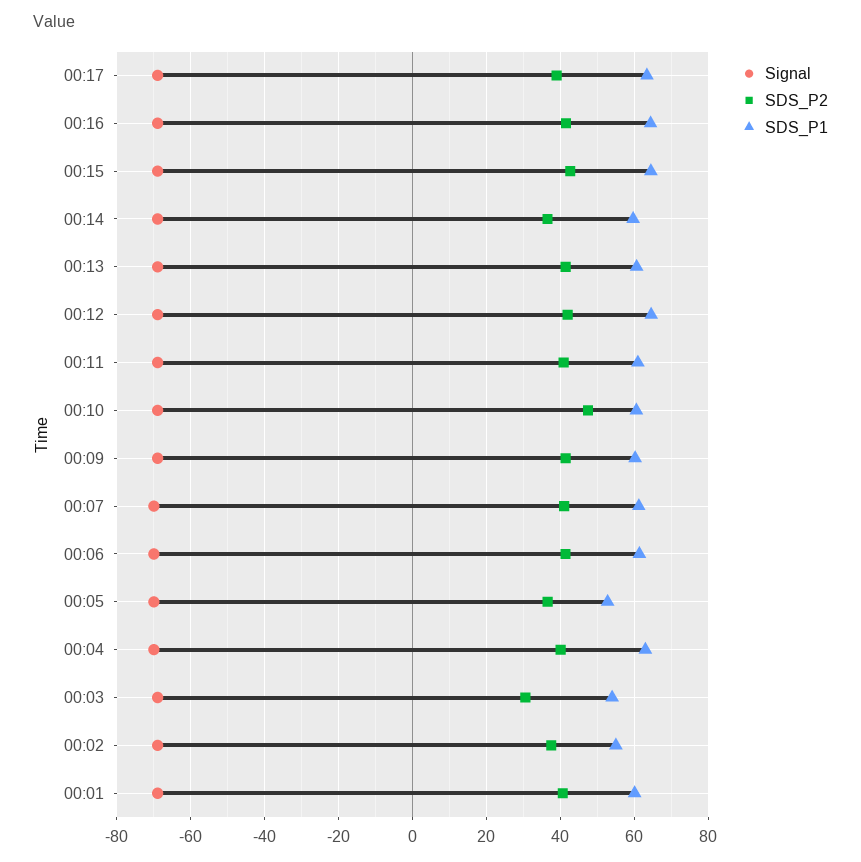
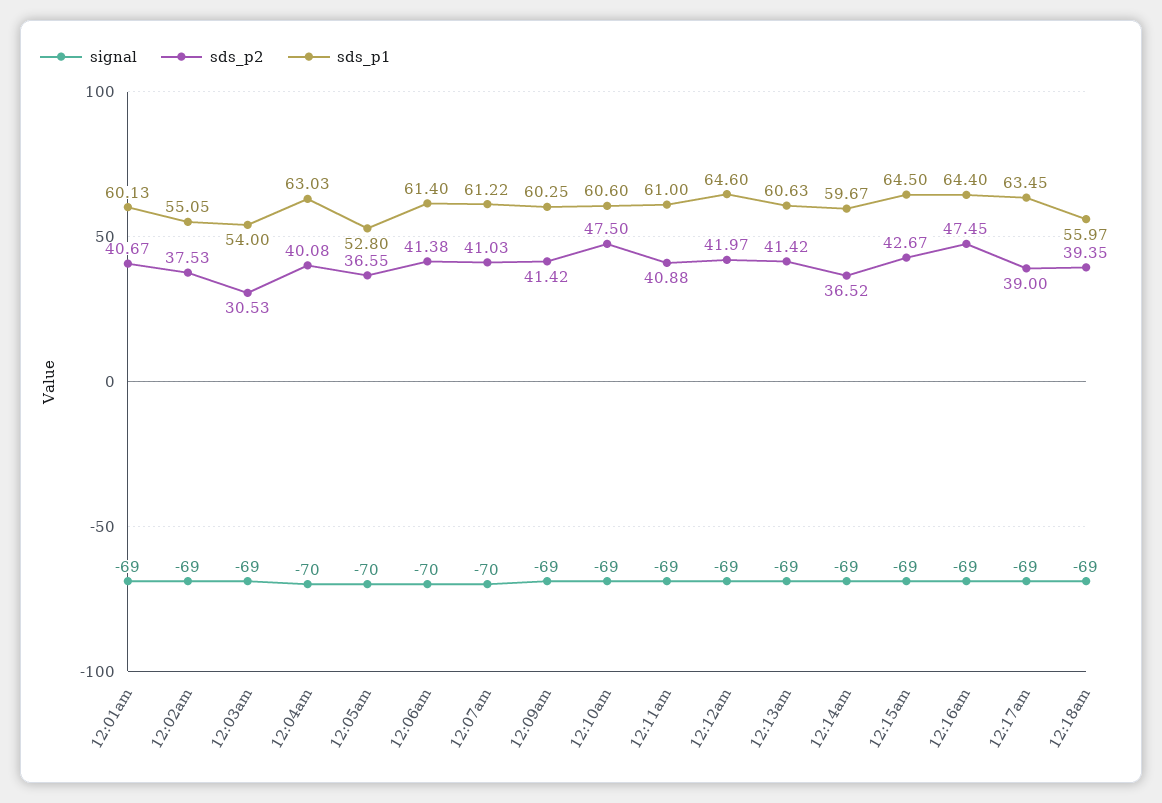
SDS_P2, 00:16: 42 -> 47.45
Signal, 12:18am: none -> -69
SDS_P2, 12:18am: none -> 39.35
SDS_P1, 12:18am: none -> 55.97

